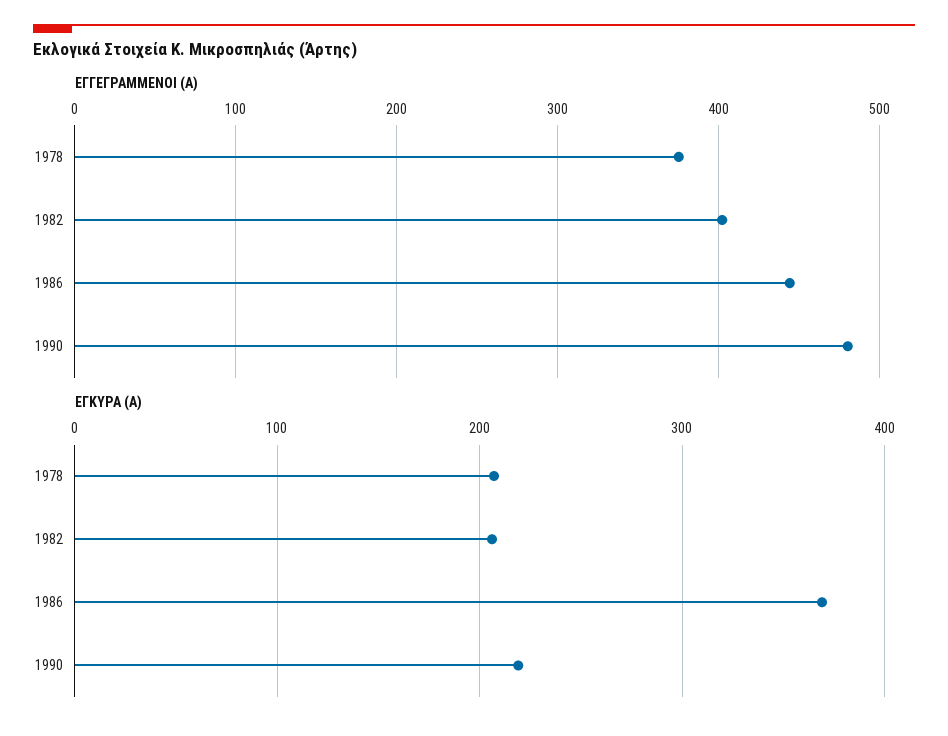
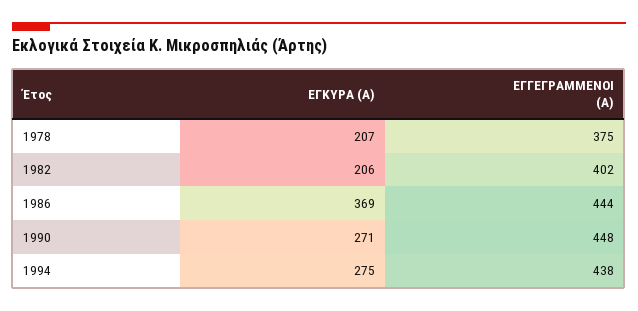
ΕΓΓΕΓΡΑΜΜΕΝΟΙ (Α), 1990: 480 -> 448
ΕΓΚΥΡΑ (Α), 1990: 220 -> 271
ΕΓΚΥΡΑ (Α), 1994: none -> 275
ΕΓΓΕΓΡΑΜΜΕΝΟΙ (Α), 1994: none -> 438

